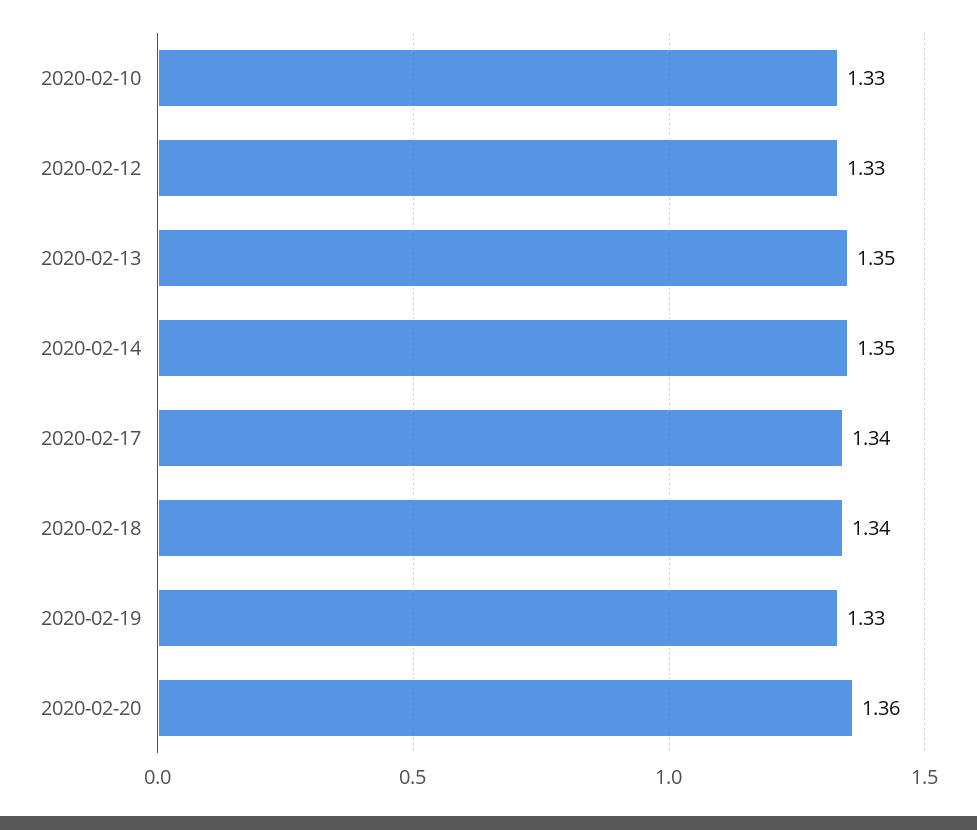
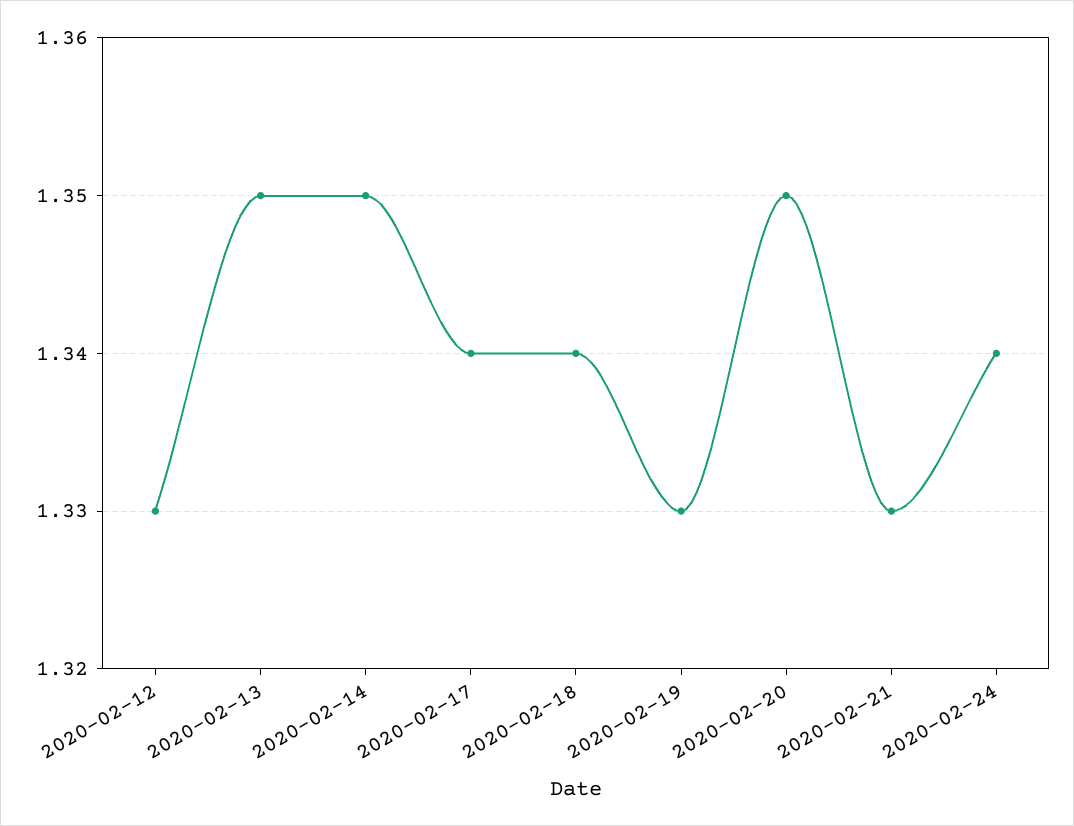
2020-02-10: 1.33 -> none
2020-02-20: 1.36 -> 1.35
2020-02-21: none -> 1.33
2020-02-24: none -> 1.34

